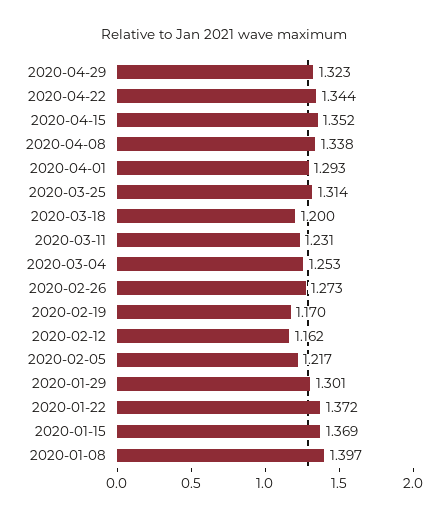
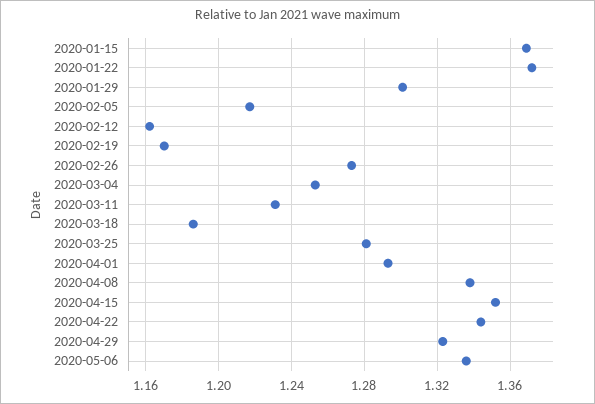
2020-03-25: 1.314 -> 1.28
2020-03-18: 1.2 -> 1.185
2020-01-08: 1.397 -> none
2020-05-06: none -> 1.335

